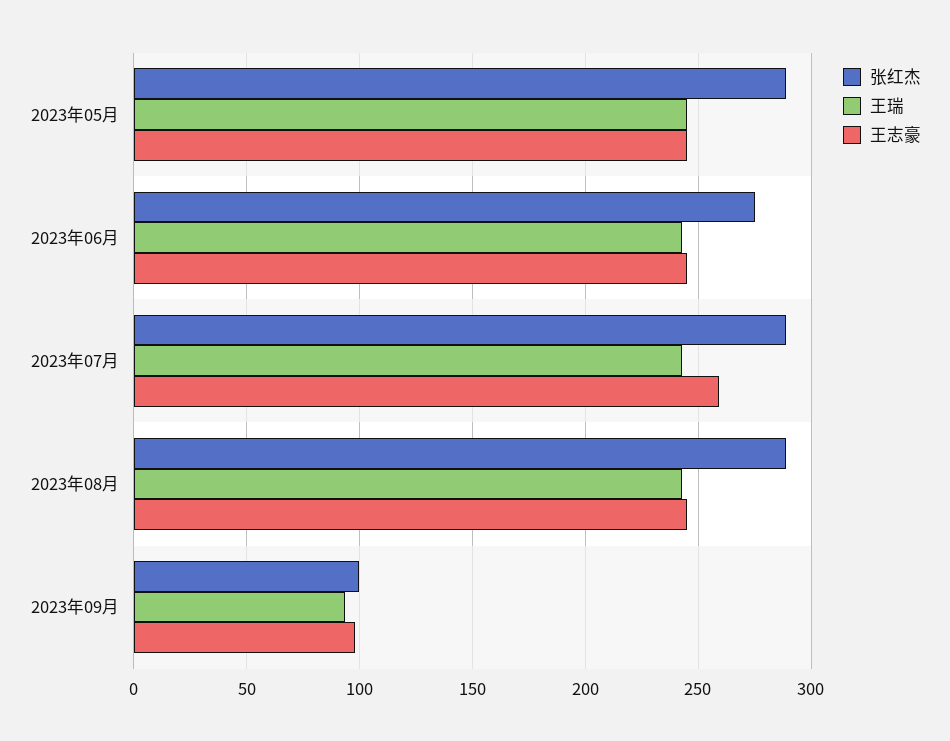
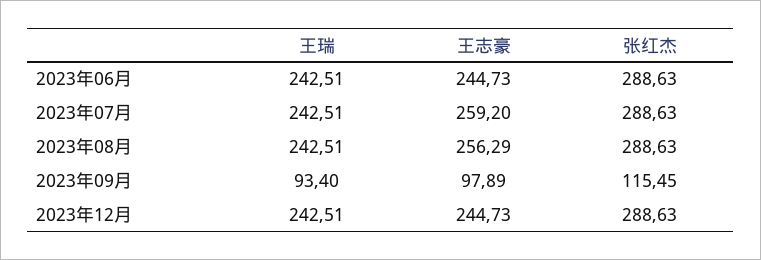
张红杰, 2023年05月: 290 -> none
王瑞, 2023年05月: 245 -> none
王志豪, 2023年05月: 245 -> none
张红杰, 2023年06月: 275 -> 288.63
王志豪, 2023年08月: 245 -> 256.29
张红杰, 2023年09月: 100 -> 115.45
王瑞, 2023年12月: none -> 242.51
王志豪, 2023年12月: none -> 244.73
张红杰, 2023年12月: none -> 288.63

